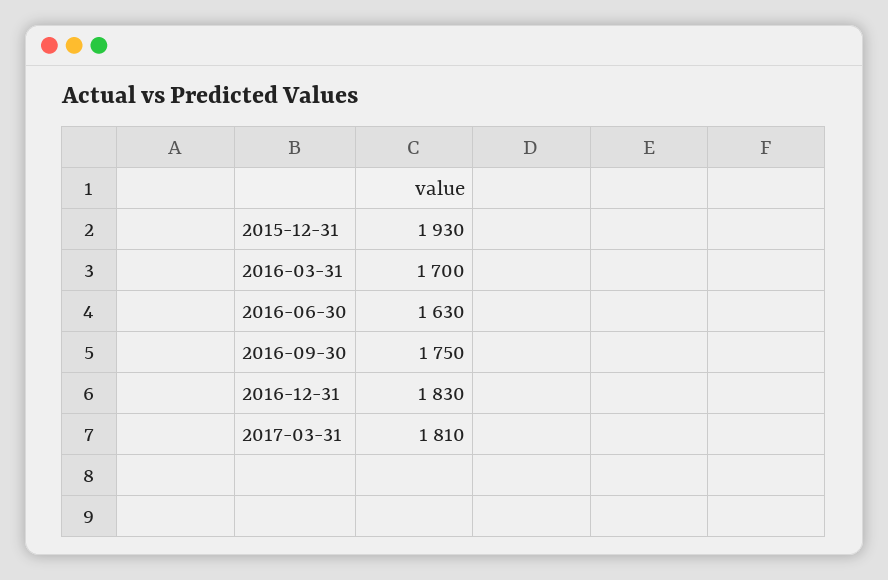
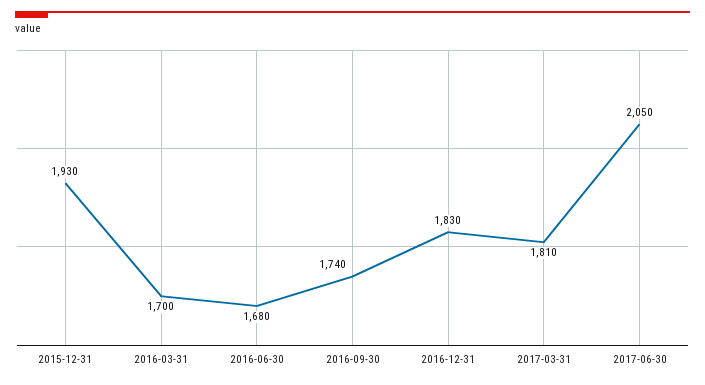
2016-06-30: 1630 -> 1680
2016-09-30: 1750 -> 1740
2017-06-30: none -> 2050

